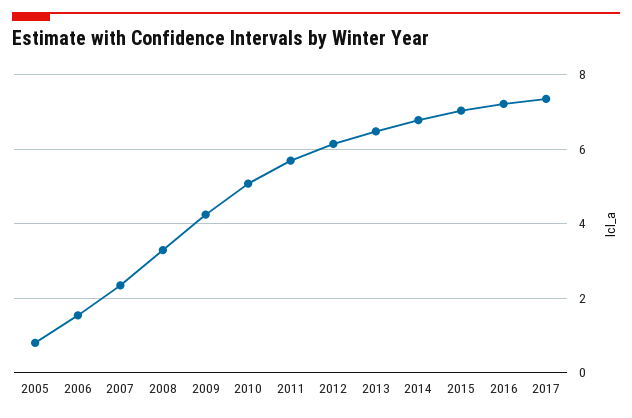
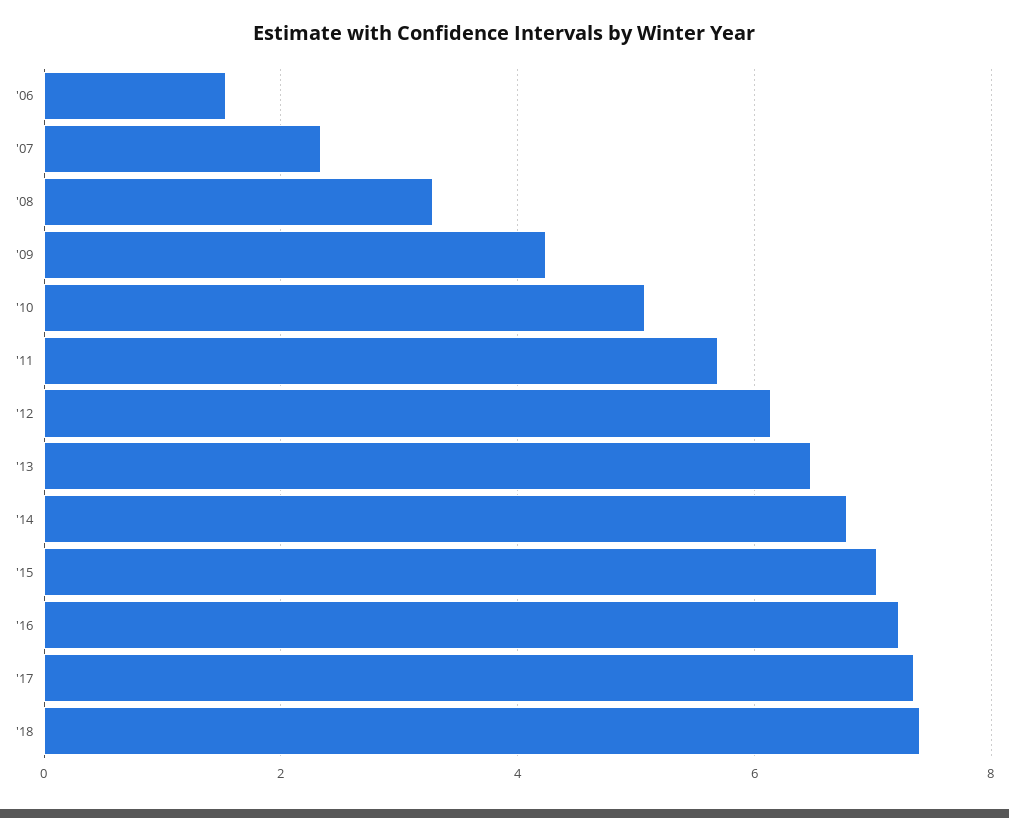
2005: 0.8 -> none
'18: none -> 7.4

